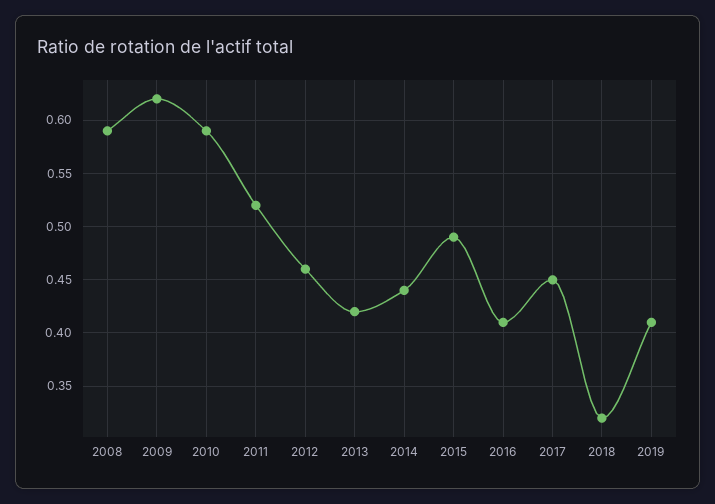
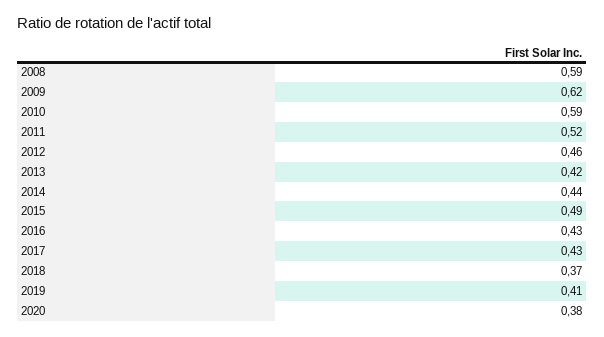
2016: 0.41 -> 0.43
2017: 0.45 -> 0.43
2018: 0.32 -> 0.37
2020: none -> 0.38

